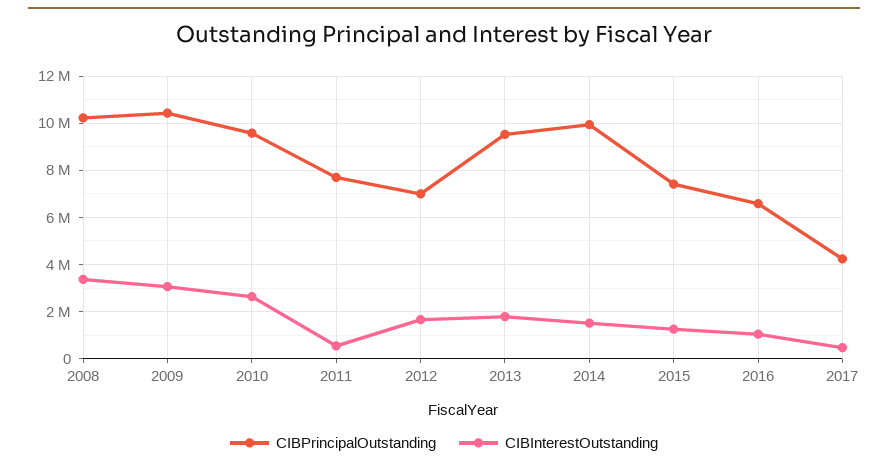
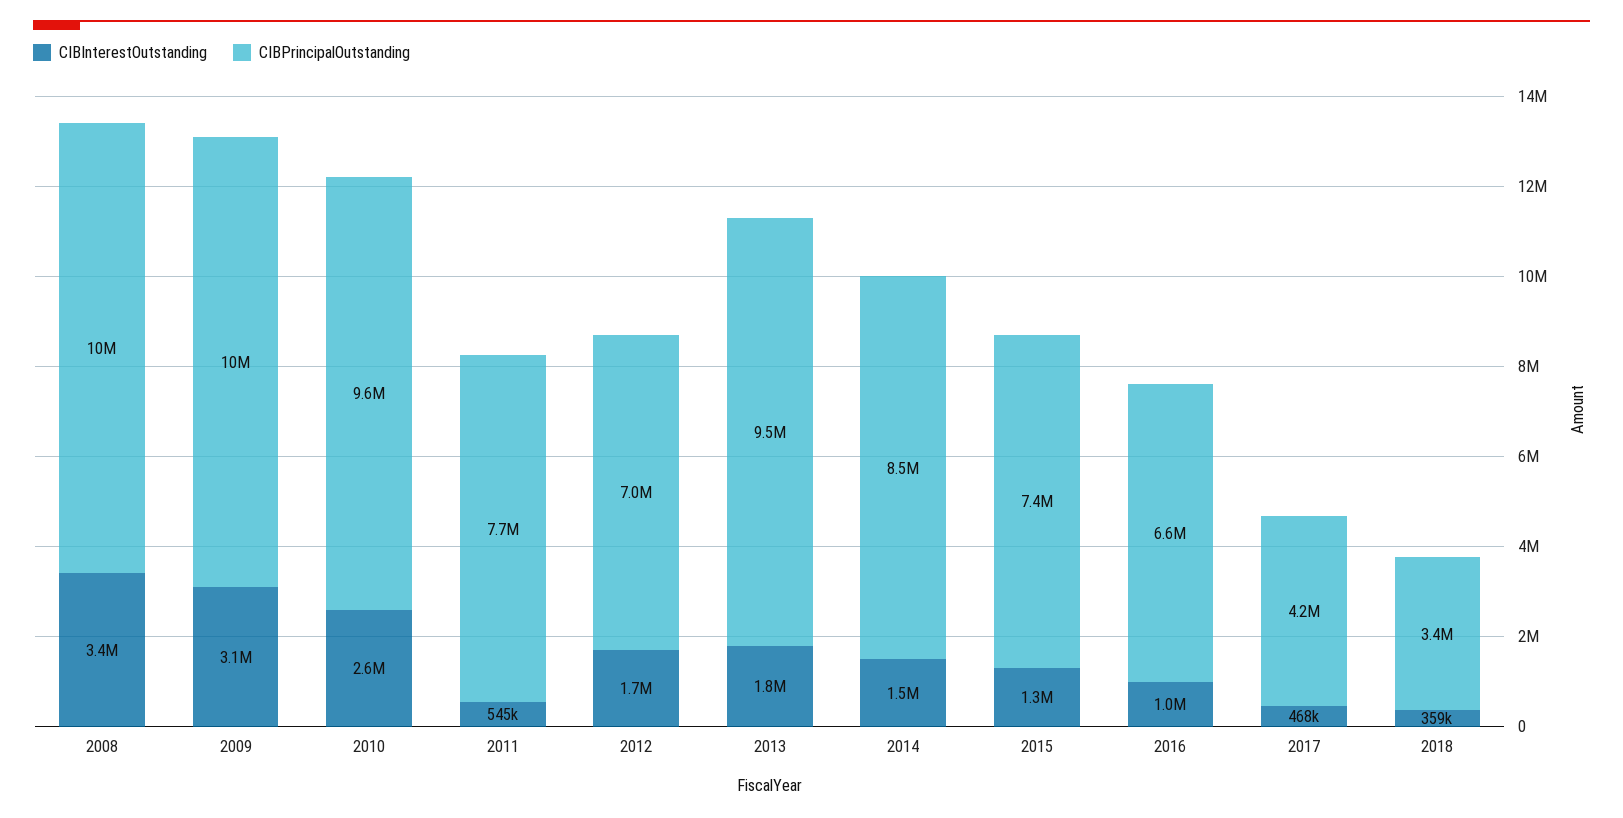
CIBPrincipalOutstanding, 2014: 10000000 -> 8500000
CIBInterestOutstanding, 2018: none -> 359000
CIBPrincipalOutstanding, 2018: none -> 3400000

